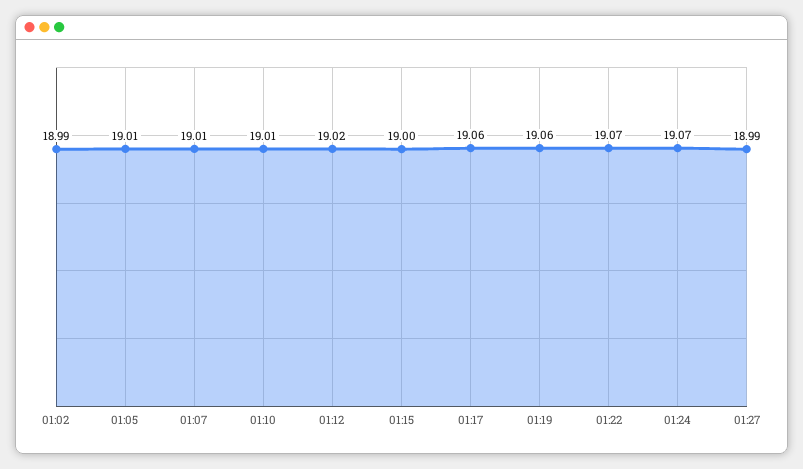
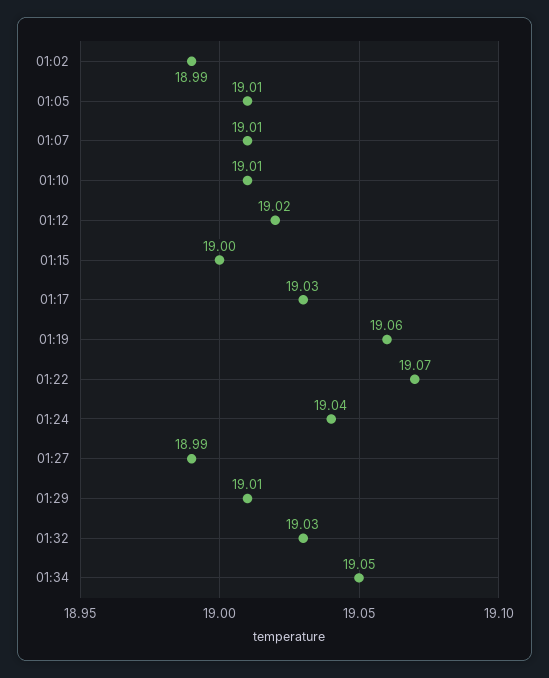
01:17: 19.06 -> 19.03
01:24: 19.07 -> 19.04
01:29: none -> 19.01
01:32: none -> 19.03
01:34: none -> 19.05

